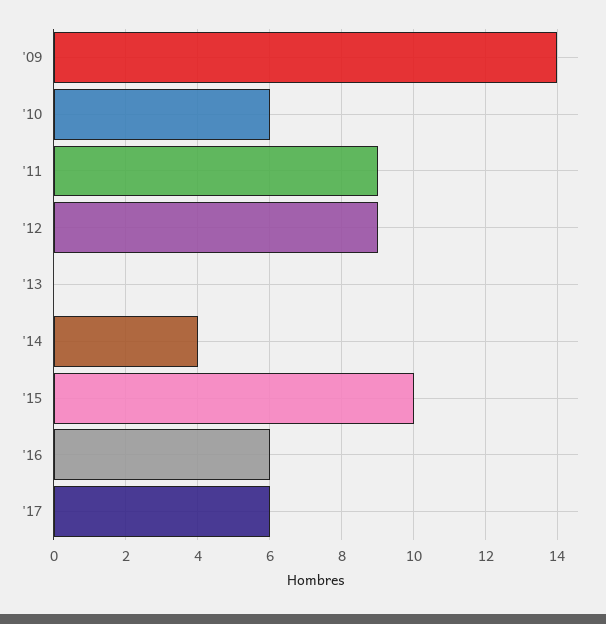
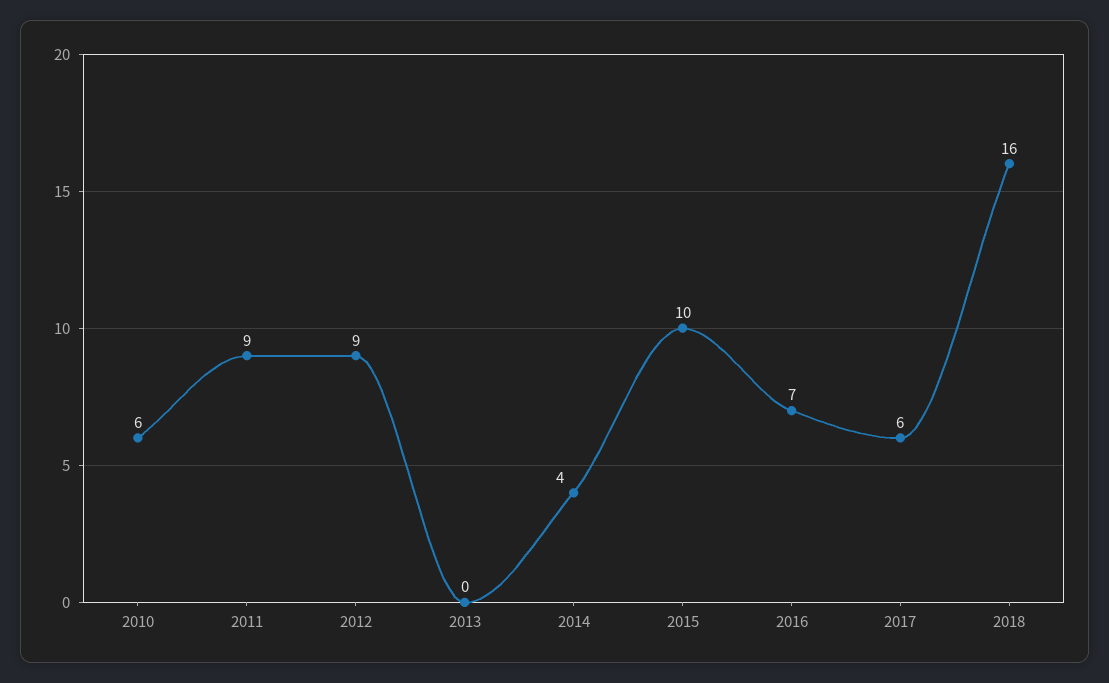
'09: 14 -> none
'16: 6 -> 7
2018: none -> 16

